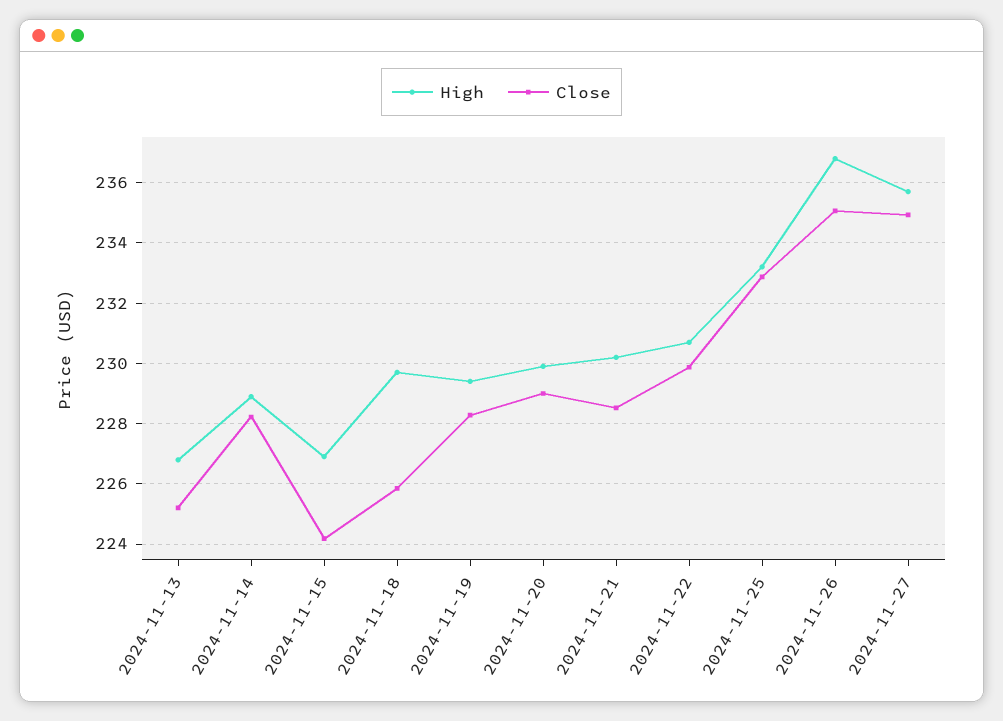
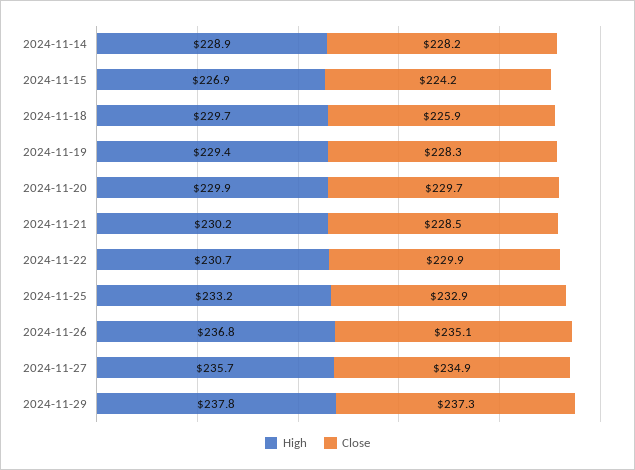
High, 2024-11-13: 226.8 -> none
Close, 2024-11-13: 225.2 -> none
Close, 2024-11-20: 229 -> 229.7
High, 2024-11-29: none -> 237.8
Close, 2024-11-29: none -> 237.3

